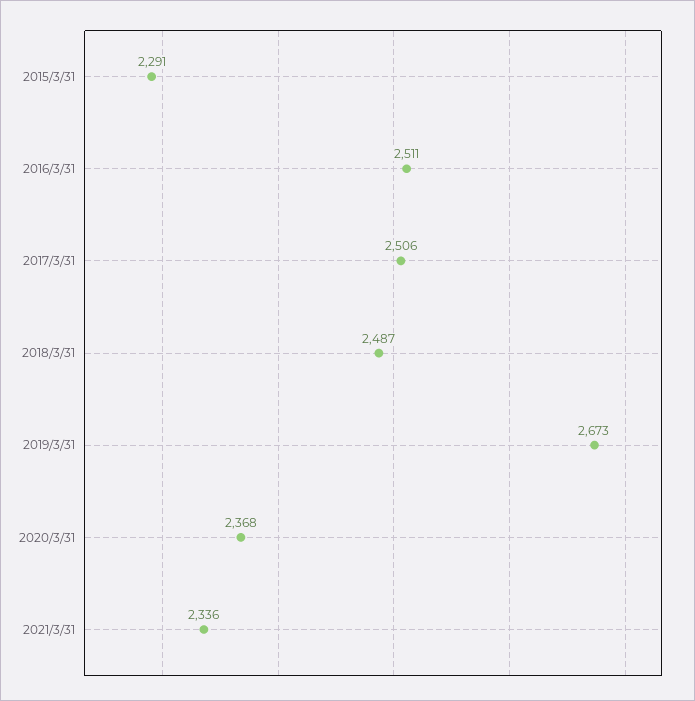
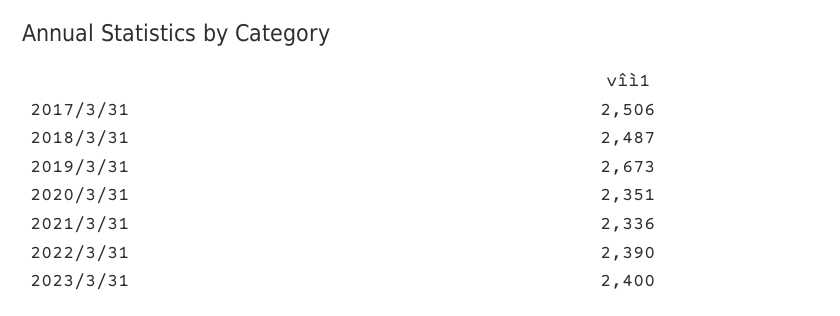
2015/3/31: 2291 -> none
2016/3/31: 2511 -> none
2020/3/31: 2368 -> 2351
2022/3/31: none -> 2390
2023/3/31: none -> 2400

